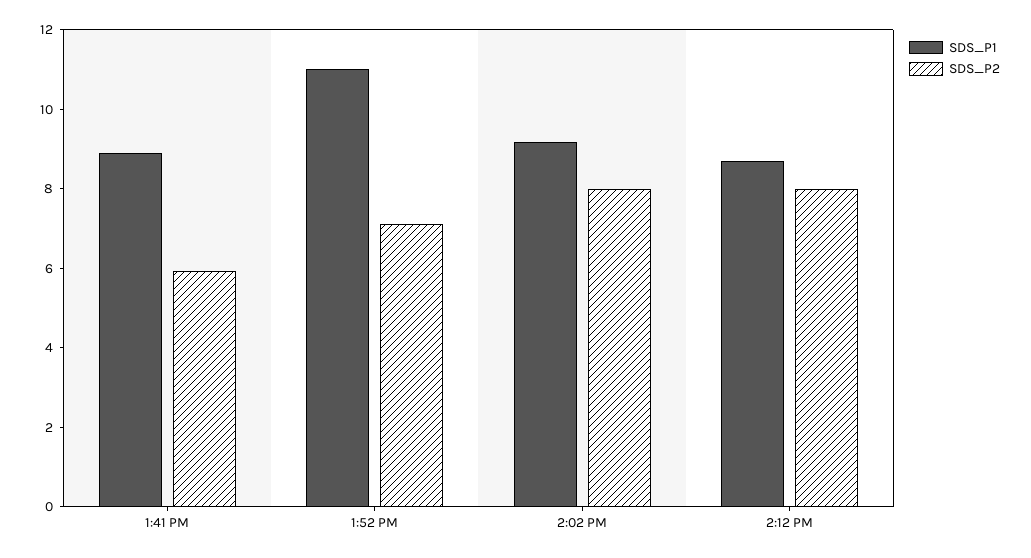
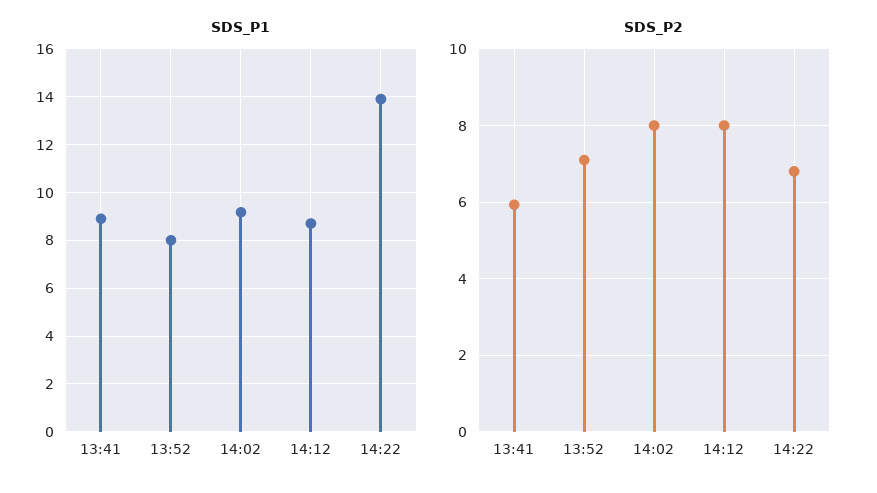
SDS_P1, 1:52 PM: 11 -> 8
SDS_P1, 14:22: none -> 14
SDS_P2, 14:22: none -> 6.8

